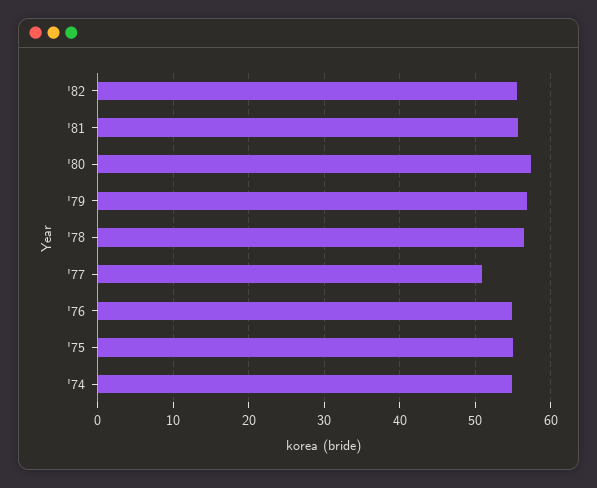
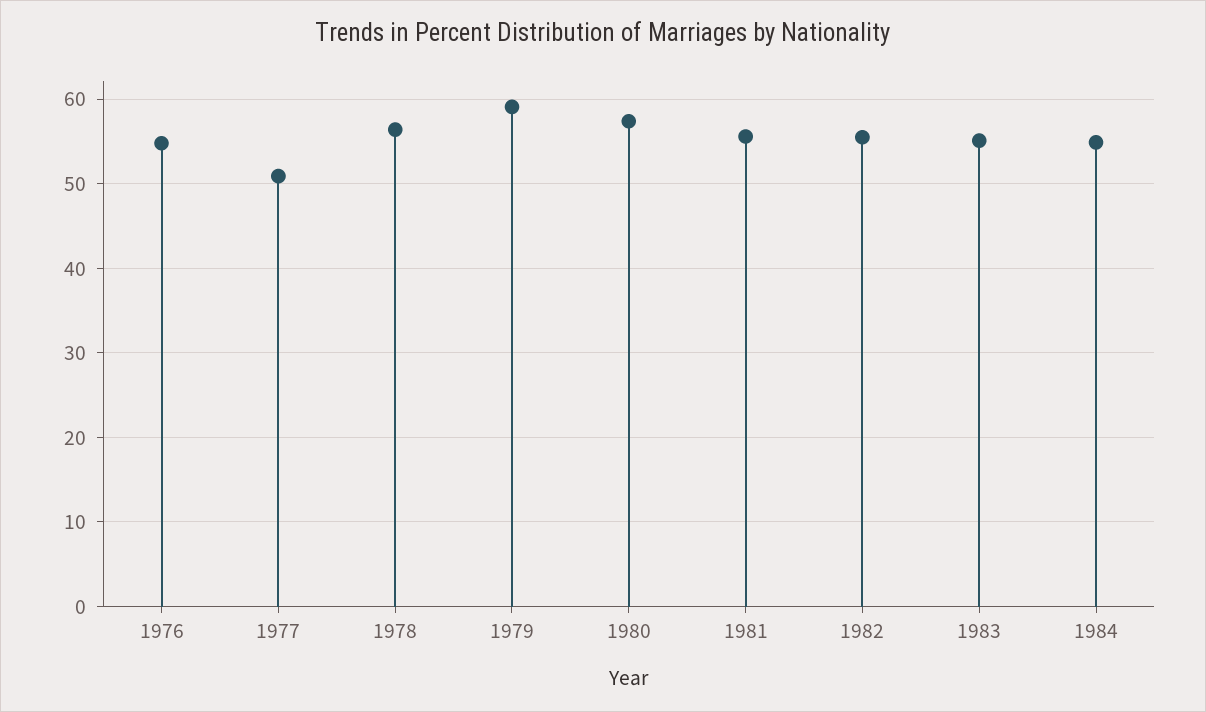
'79: 57 -> 59
'75: 55 -> none
'74: 55 -> none
1983: none -> 55
1984: none -> 55

